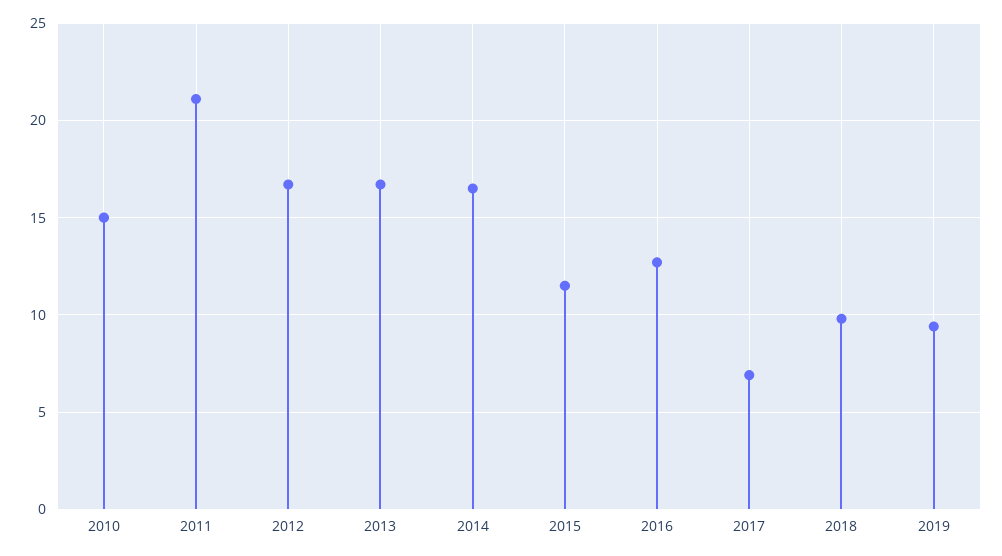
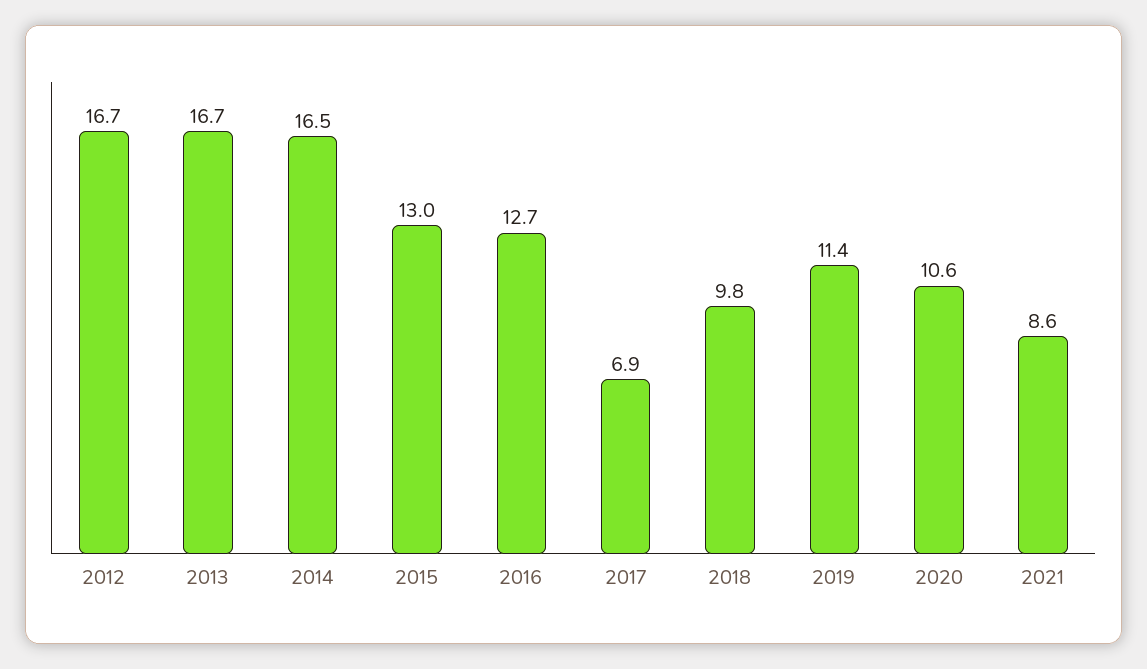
2010: 15 -> none
2011: 21 -> none
2015: 11.5 -> 13
2019: 9.5 -> 11.4
2020: none -> 10.6
2021: none -> 8.6

